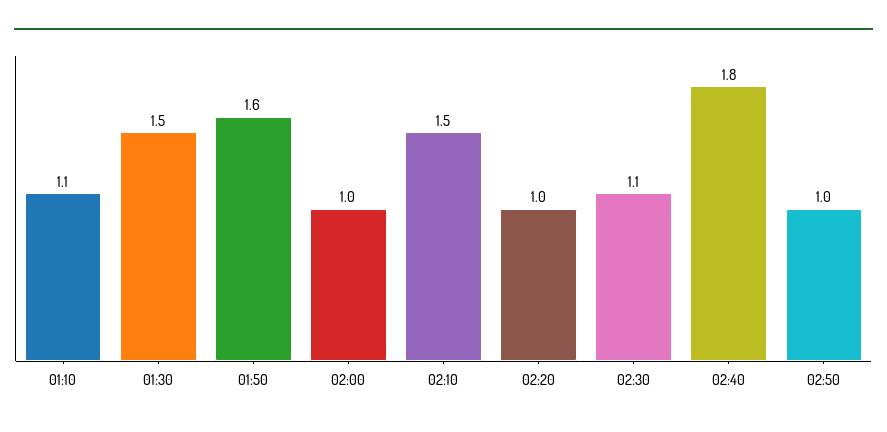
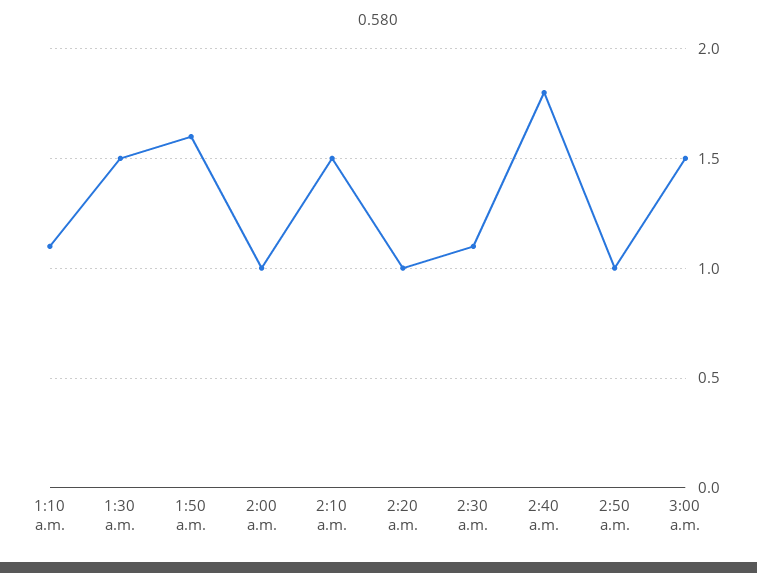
3:00 a.m.: none -> 1.5

